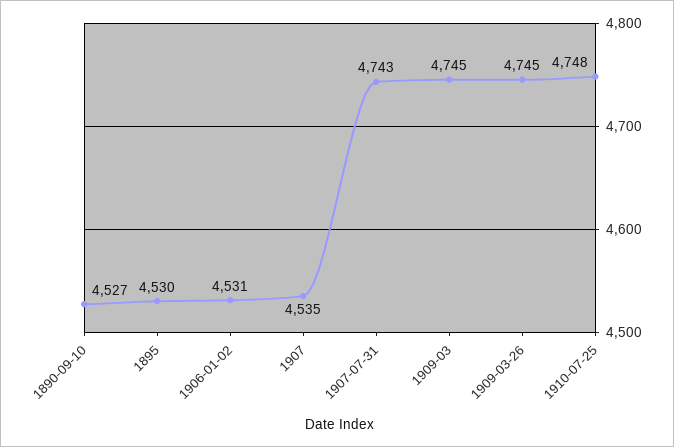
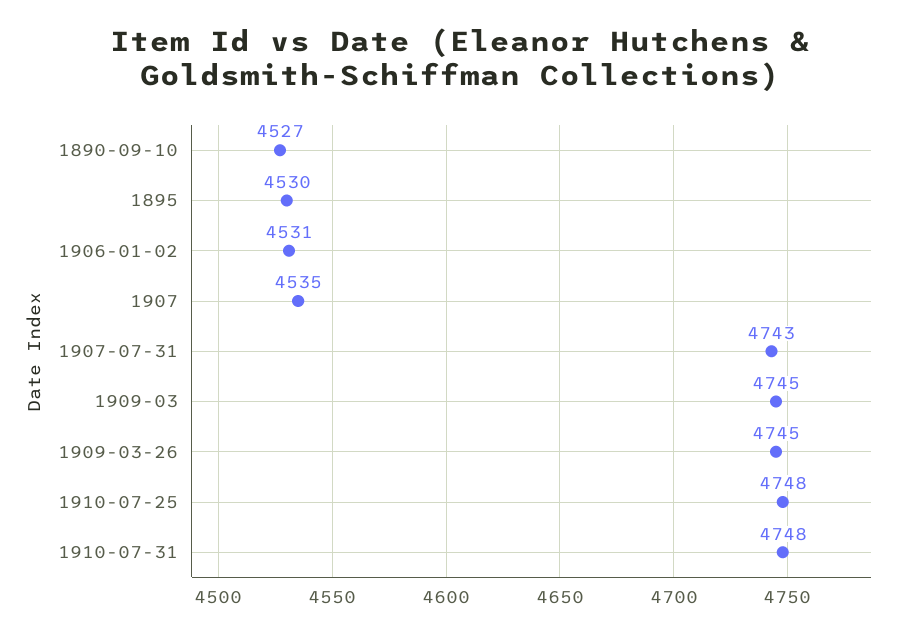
1910-07-31: none -> 4748

